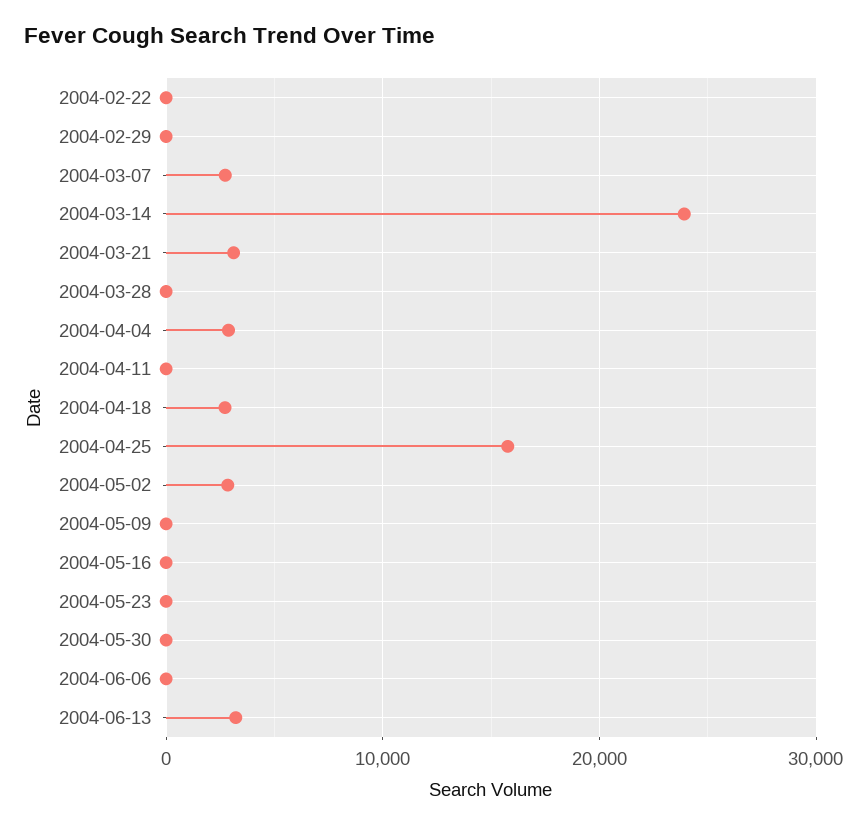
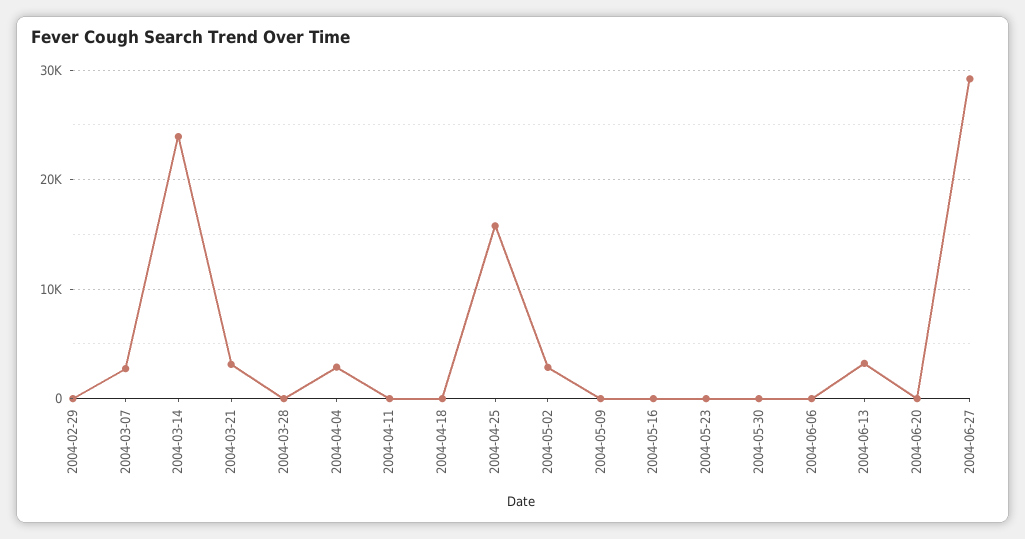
2004-02-22: 0 -> none
2004-04-18: 3000 -> 0
2004-06-20: none -> 0
2004-06-27: none -> 29000

